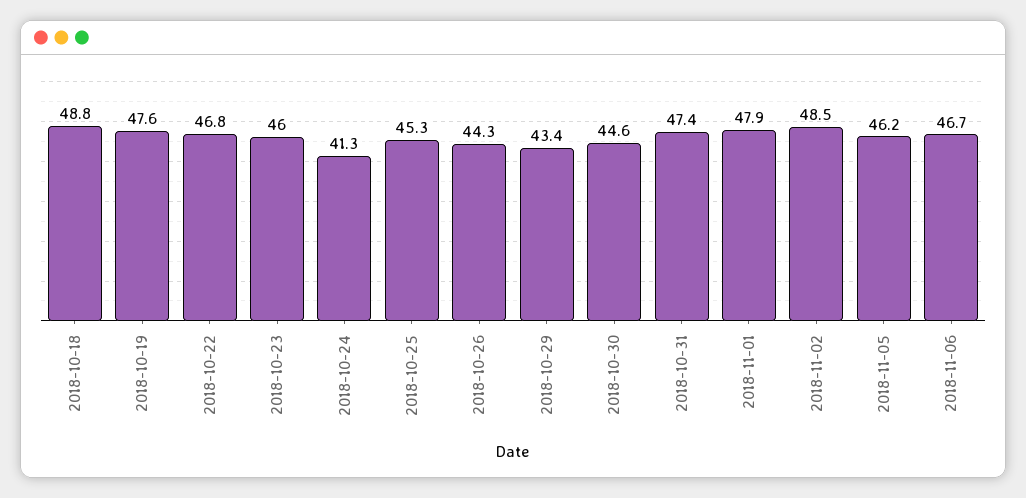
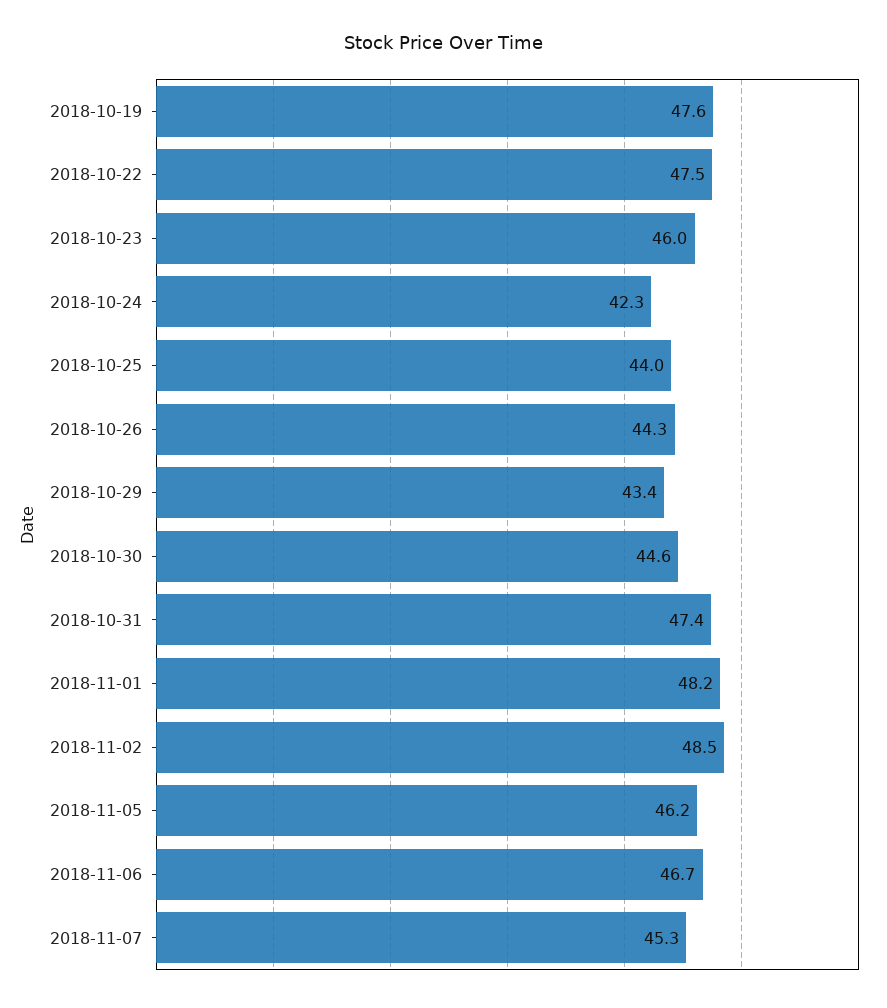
2018-10-18: 48.8 -> none
2018-10-22: 46.8 -> 47.5
2018-10-24: 41.3 -> 42.3
2018-10-25: 45.3 -> 44
2018-11-01: 47.9 -> 48.2
2018-11-07: none -> 45.3

